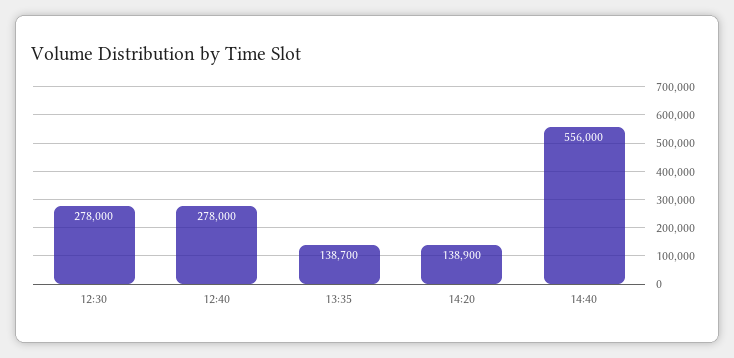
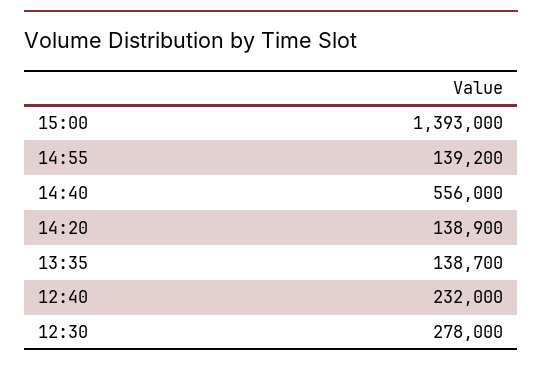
12:40: 278000 -> 232000
15:00: none -> 1393000
14:55: none -> 139200

